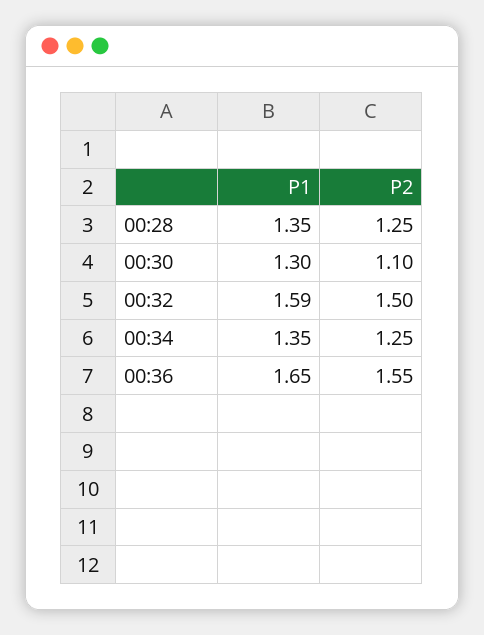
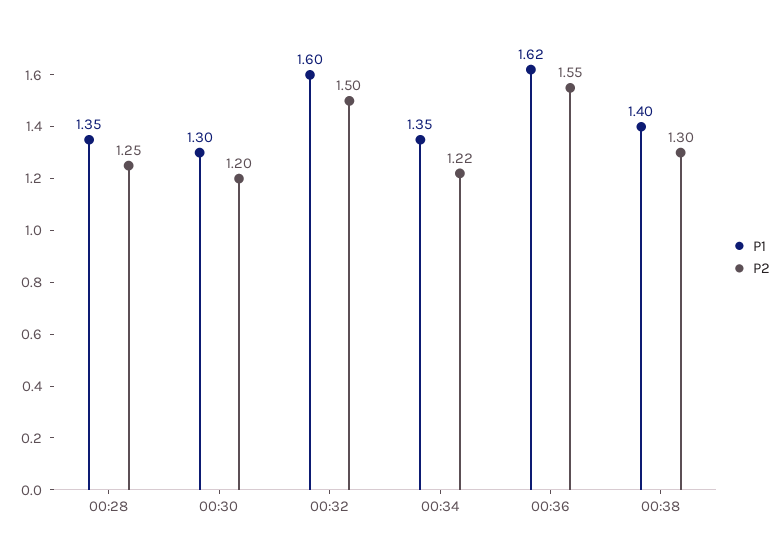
P2, 00:30: 1.1 -> 1.2
P1, 00:32: 1.59 -> 1.6
P2, 00:34: 1.25 -> 1.22
P1, 00:36: 1.65 -> 1.62
P1, 00:38: none -> 1.4
P2, 00:38: none -> 1.3

